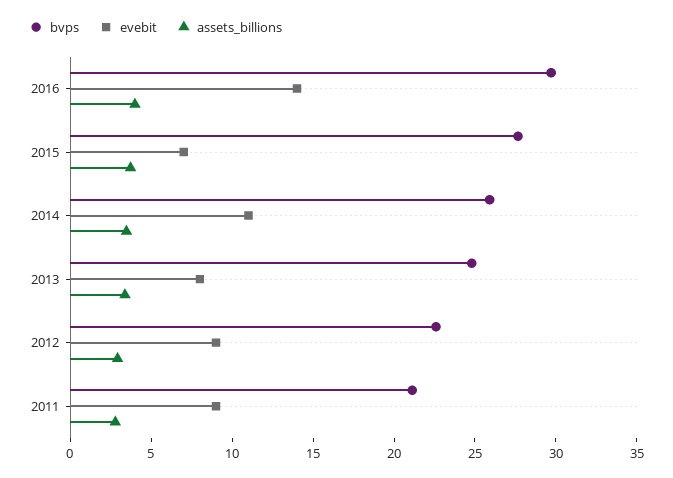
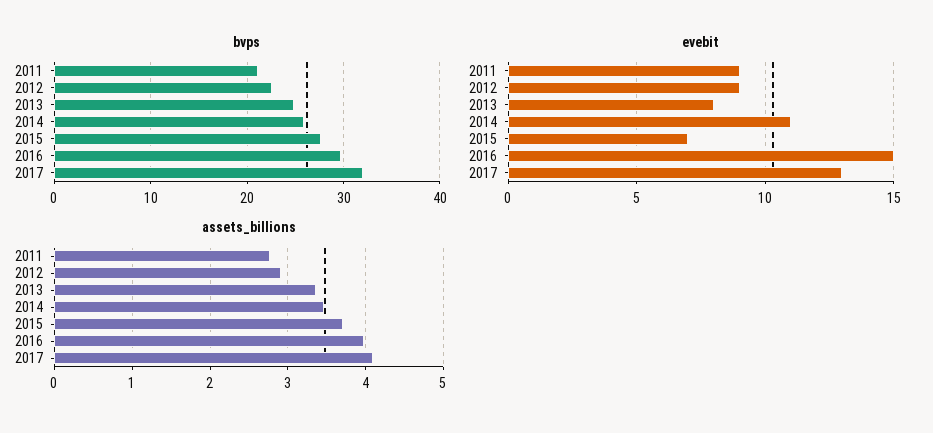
evebit, 2016: 14 -> 15
bvps, 2017: none -> 32
evebit, 2017: none -> 13
assets_billions, 2017: none -> 4.1

